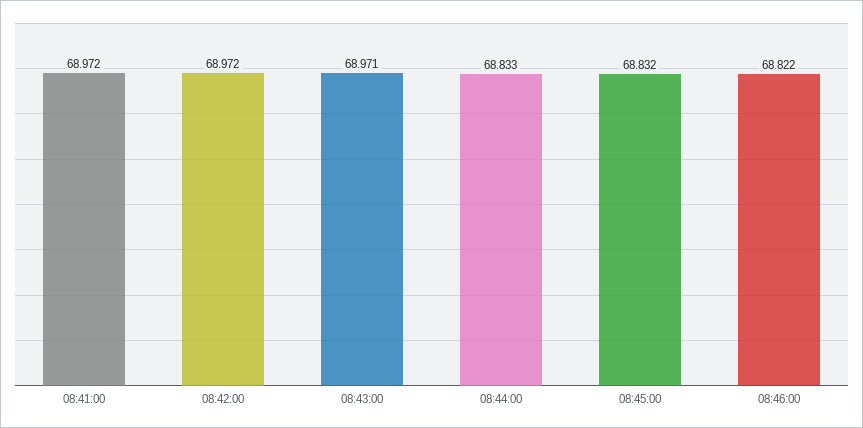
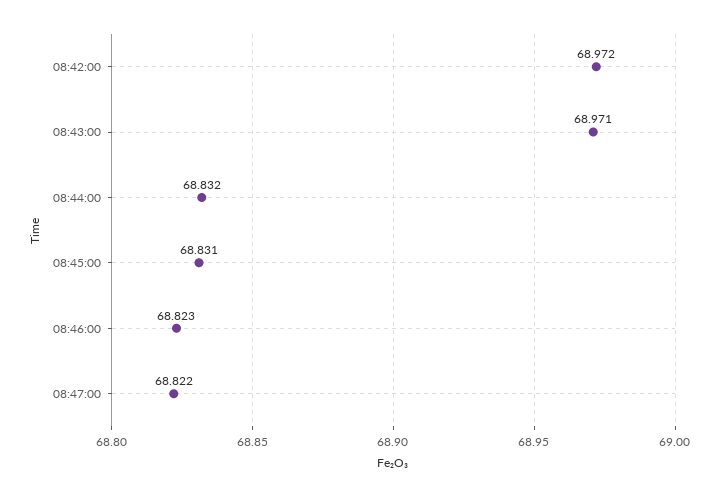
08:41:00: 68.972 -> none
08:44:00: 68.833 -> 68.832
08:45:00: 68.832 -> 68.831
08:46:00: 68.822 -> 68.823
08:47:00: none -> 68.822

